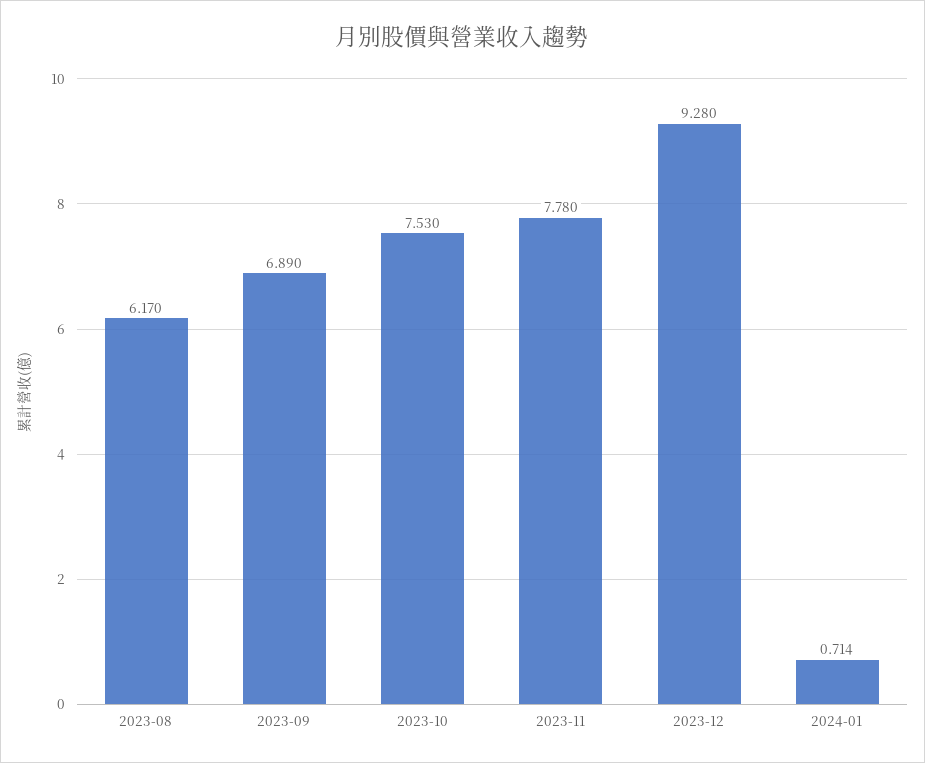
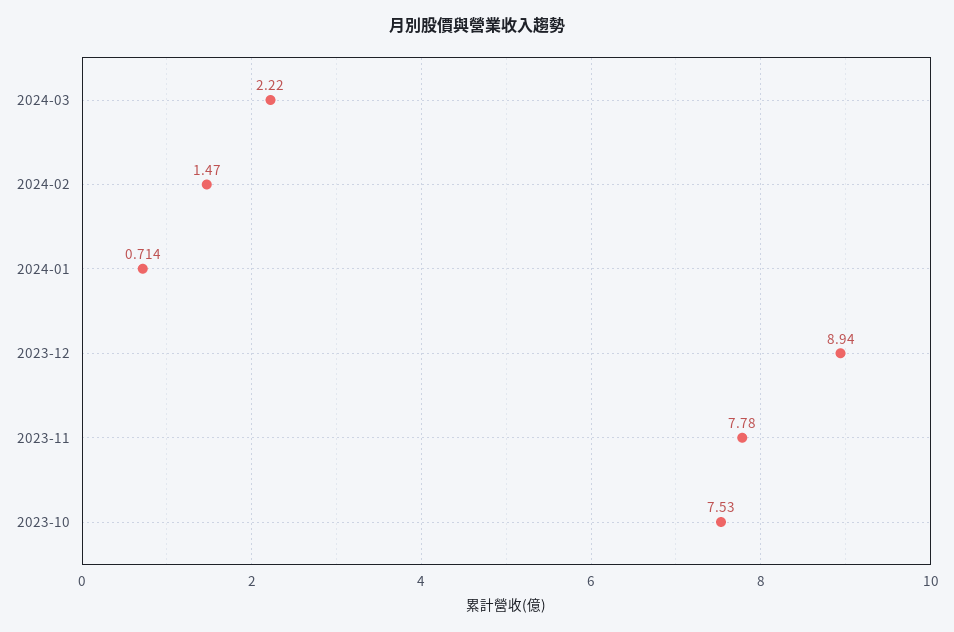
2023-08: 6.17 -> none
2023-09: 6.89 -> none
2023-12: 9.28 -> 8.94
2024-03: none -> 2.22
2024-02: none -> 1.47

